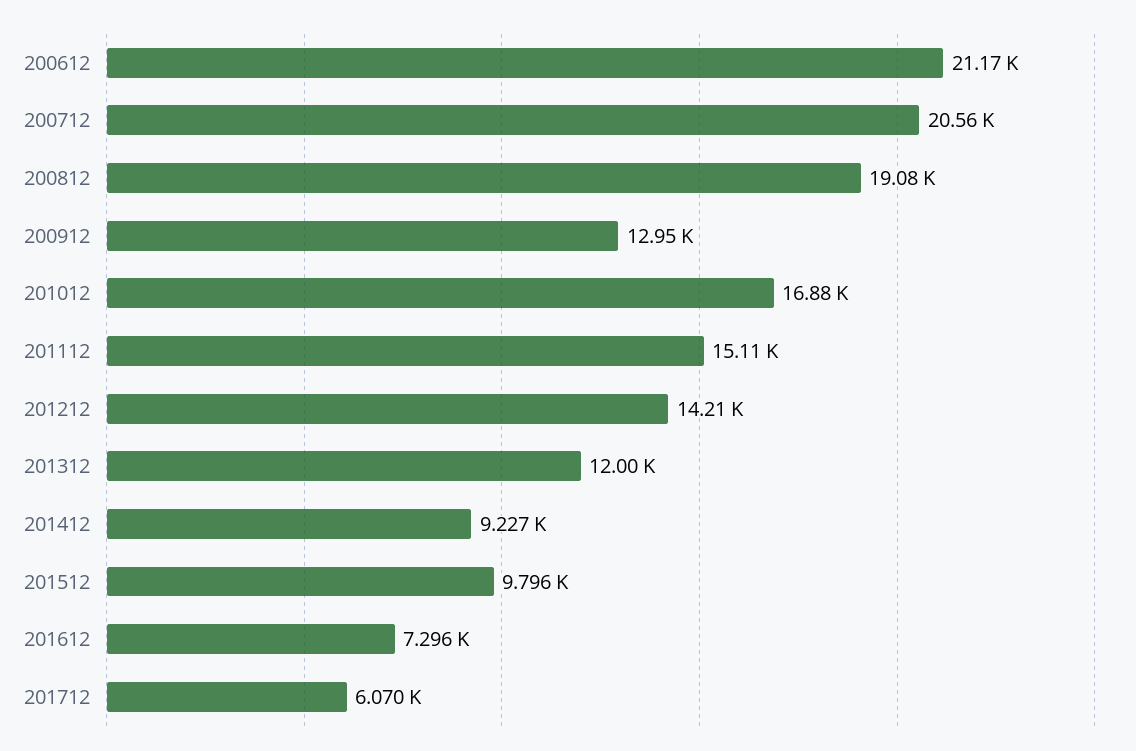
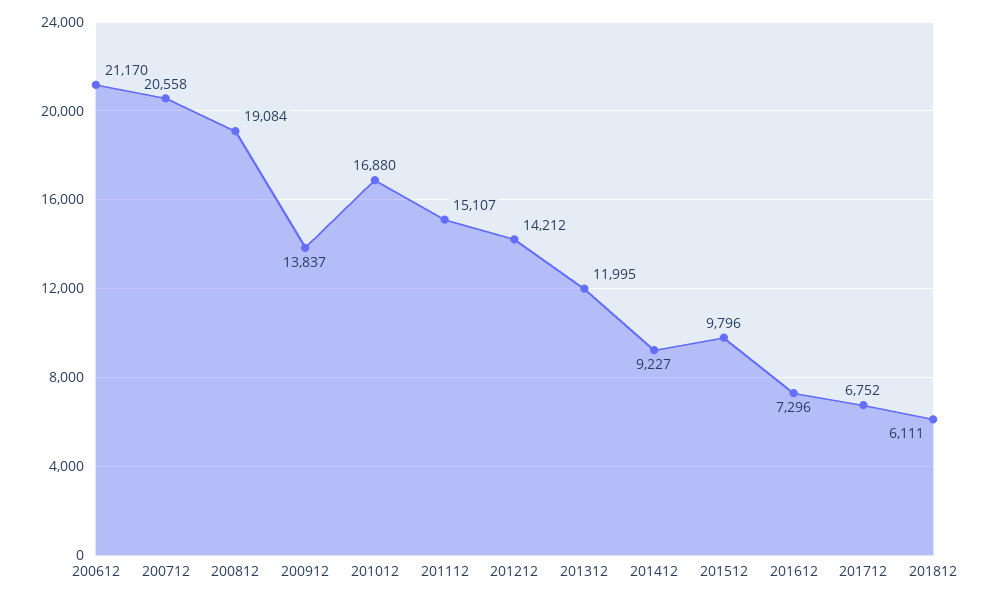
200912: 12950 -> 13837
201712: 6070 -> 6752
201812: none -> 6111

